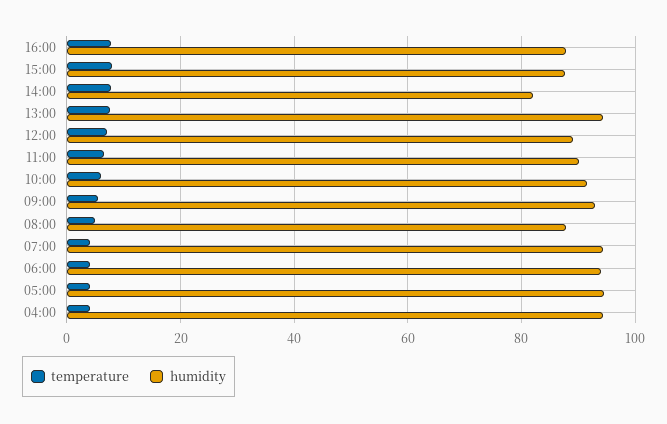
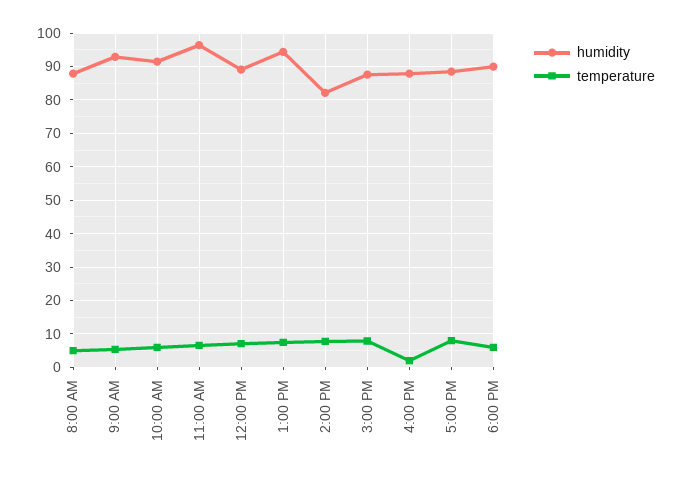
temperature, 16:00: 8 -> 2
humidity, 11:00: 90 -> 96
temperature, 07:00: 4 -> none
humidity, 07:00: 94 -> none
temperature, 06:00: 4 -> none
humidity, 06:00: 94 -> none
temperature, 05:00: 4 -> none
humidity, 05:00: 94 -> none
temperature, 04:00: 4 -> none
humidity, 04:00: 94 -> none
humidity, 5:00 PM: none -> 88
temperature, 5:00 PM: none -> 8
humidity, 6:00 PM: none -> 90
temperature, 6:00 PM: none -> 6

